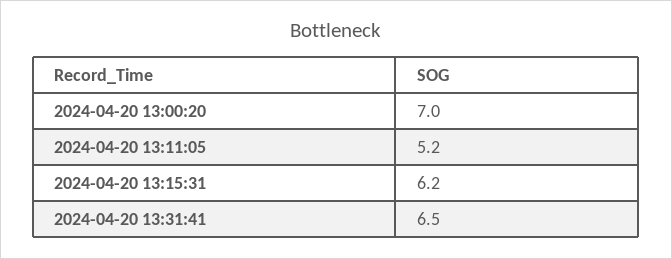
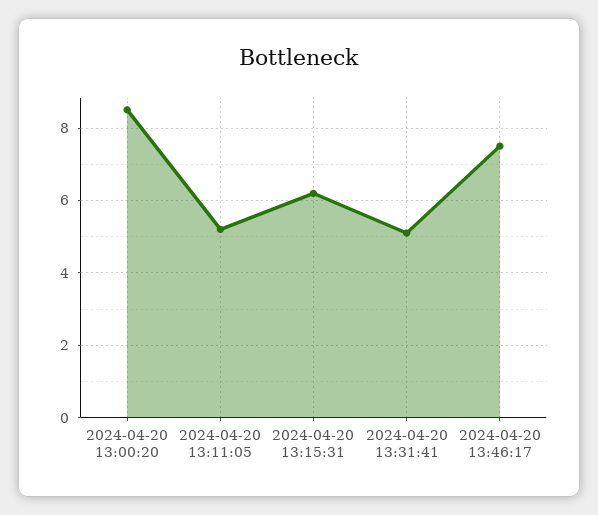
2024-04-20 13:00:20: 7 -> 8.5
2024-04-20 13:31:41: 6.5 -> 5
2024-04-20 13:46:17: none -> 7.5

